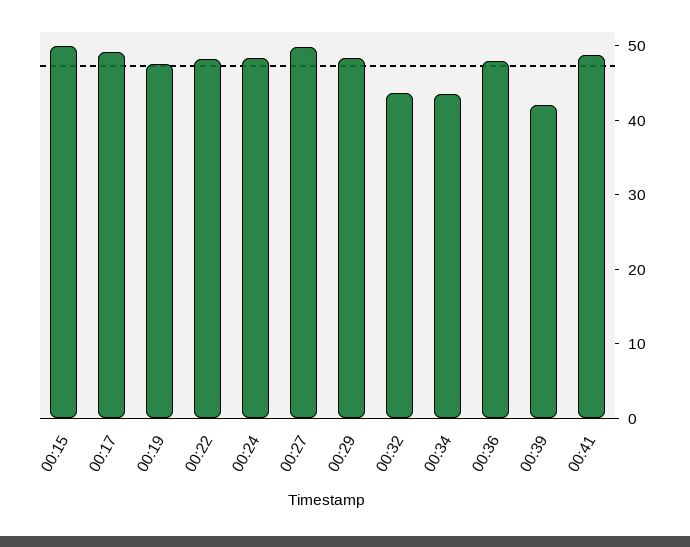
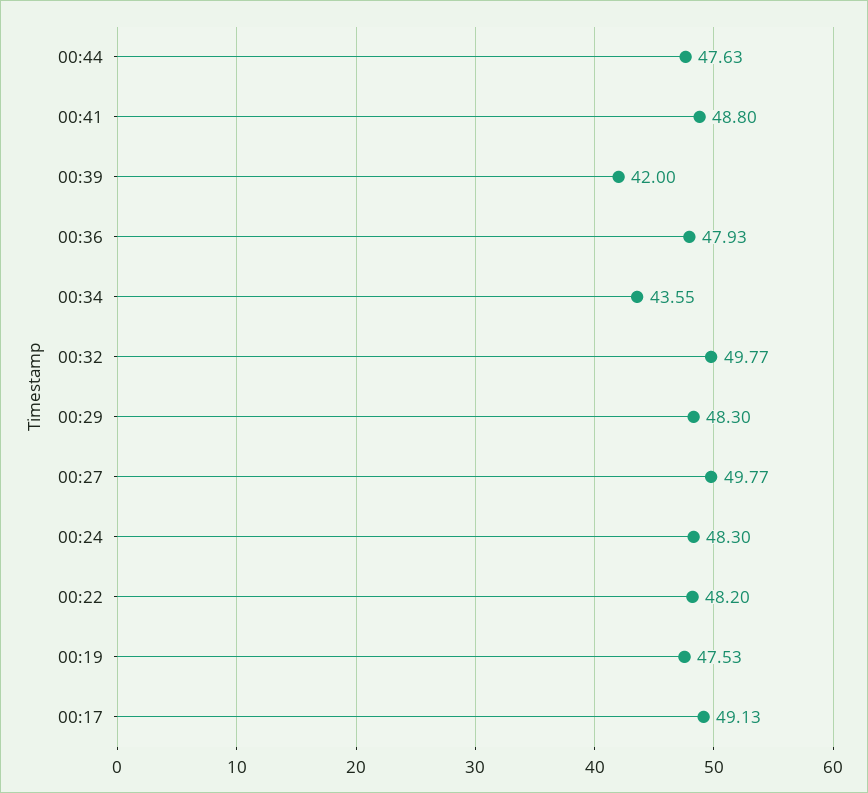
00:15: 50 -> none
00:32: 44 -> 49.77
00:44: none -> 47.63

